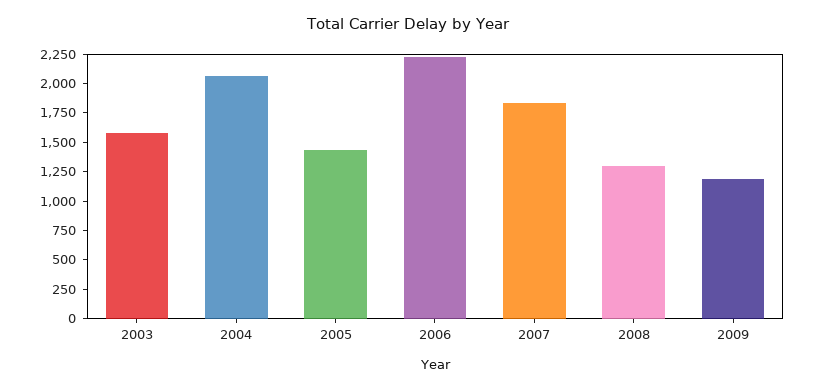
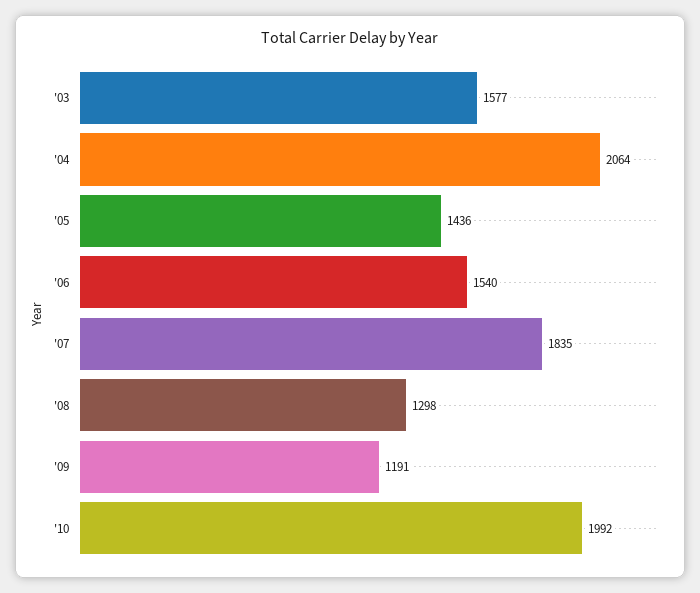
2006: 2250 -> 1540
'10: none -> 1992

